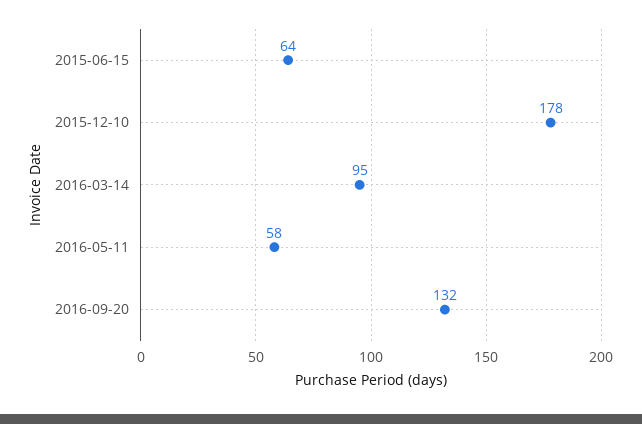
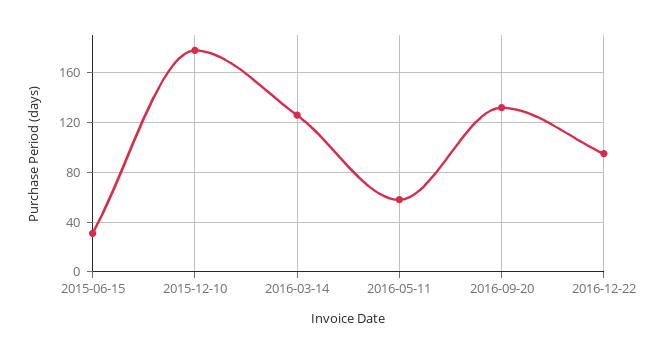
2015-06-15: 64 -> 30
2016-03-14: 95 -> 125
2016-12-22: none -> 95

